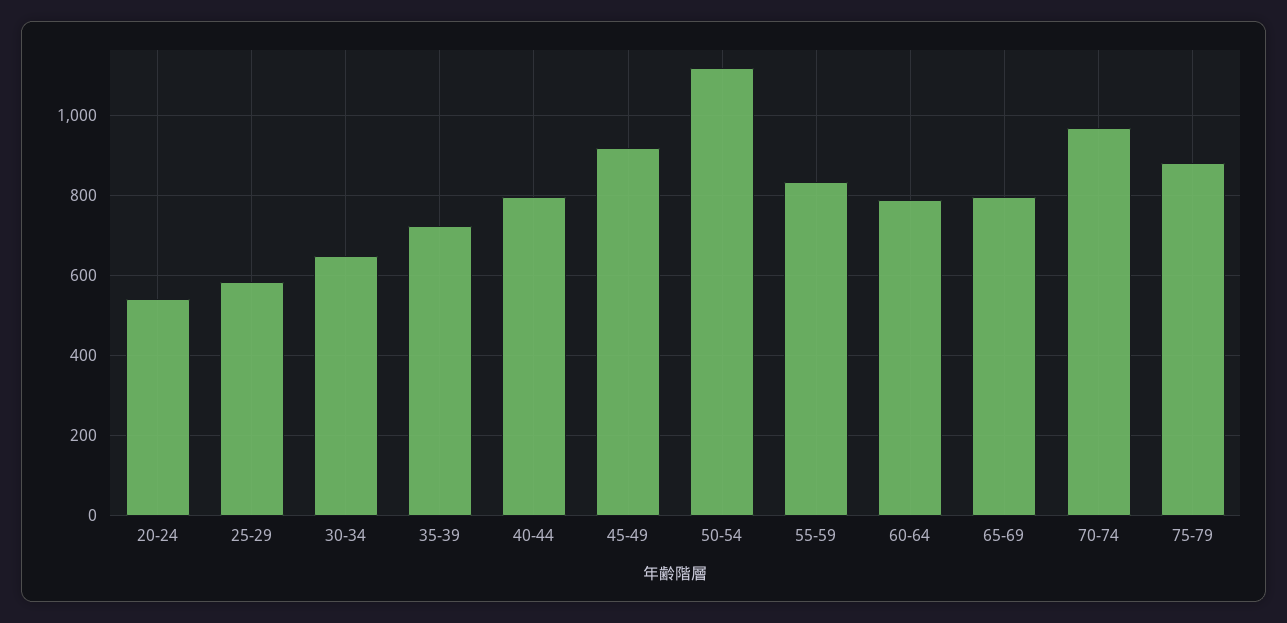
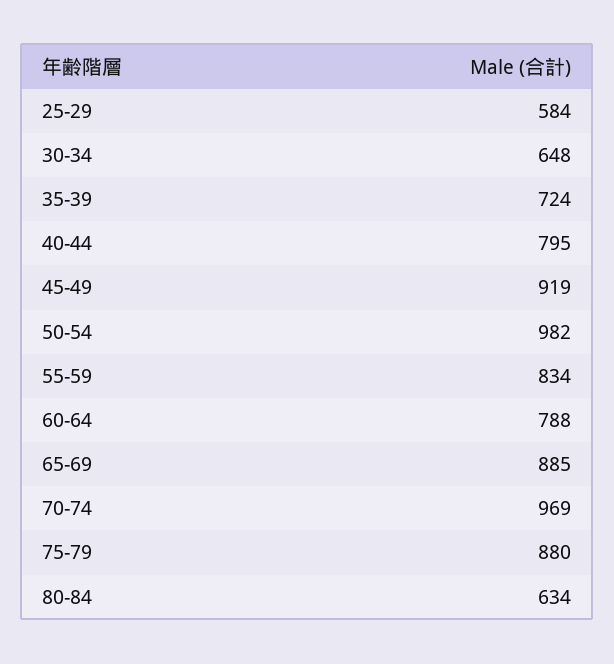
20-24: 540 -> none
50-54: 1120 -> 982
65-69: 800 -> 885
80-84: none -> 634

